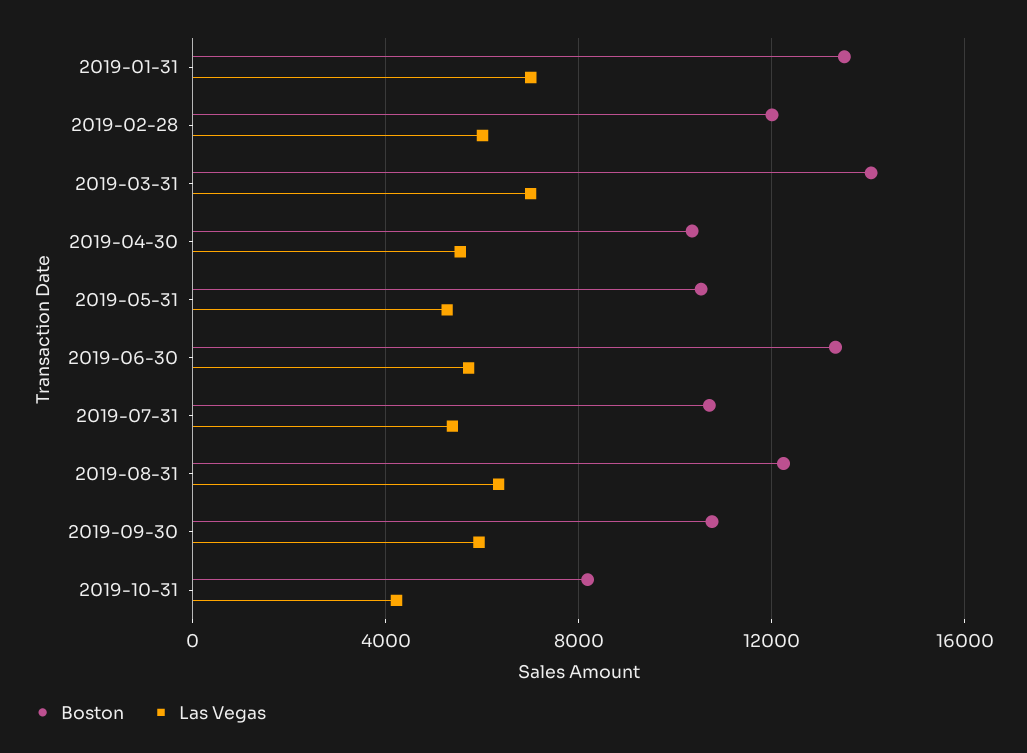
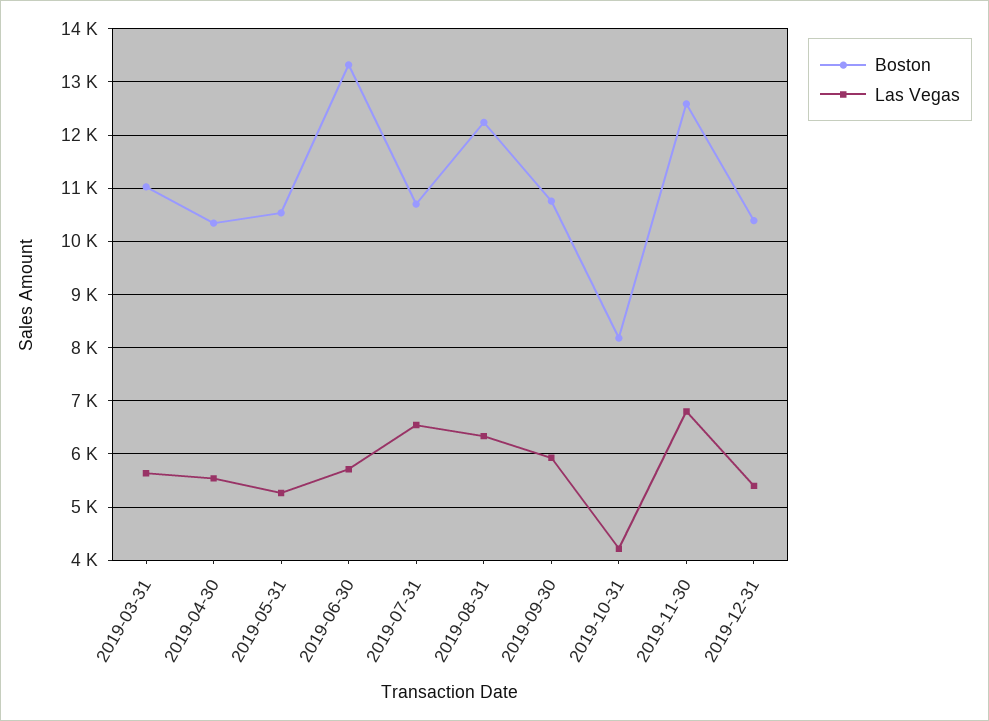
Boston, 2019-01-31: 13500 -> none
Las Vegas, 2019-01-31: 7000 -> none
Boston, 2019-02-28: 12000 -> none
Las Vegas, 2019-02-28: 6000 -> none
Boston, 2019-03-31: 14000 -> 11000
Las Vegas, 2019-03-31: 7000 -> 5600
Las Vegas, 2019-07-31: 5500 -> 6600
Boston, 2019-11-30: none -> 12600
Las Vegas, 2019-11-30: none -> 6800
Boston, 2019-12-31: none -> 10400
Las Vegas, 2019-12-31: none -> 5400

